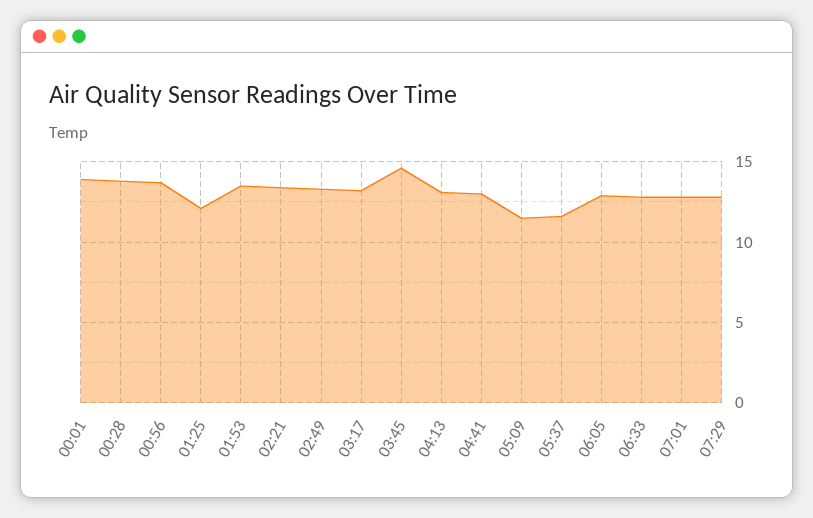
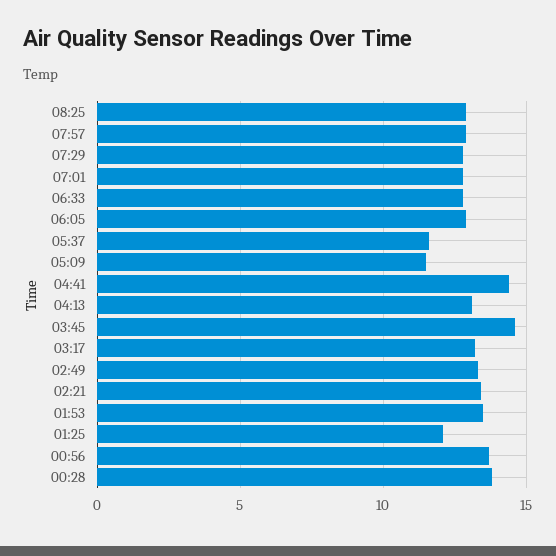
00:01: 14 -> none
04:41: 13 -> 14.5
08:25: none -> 13
07:57: none -> 13

